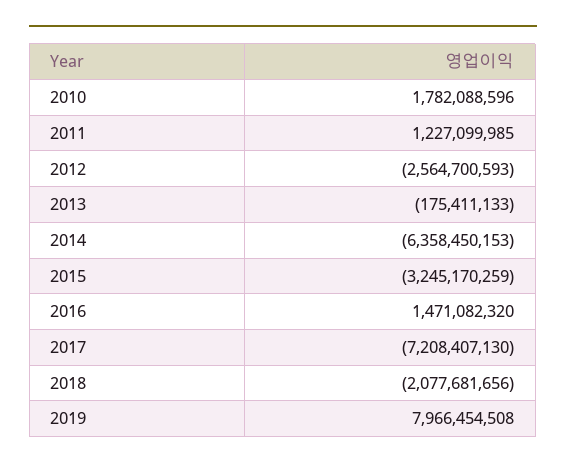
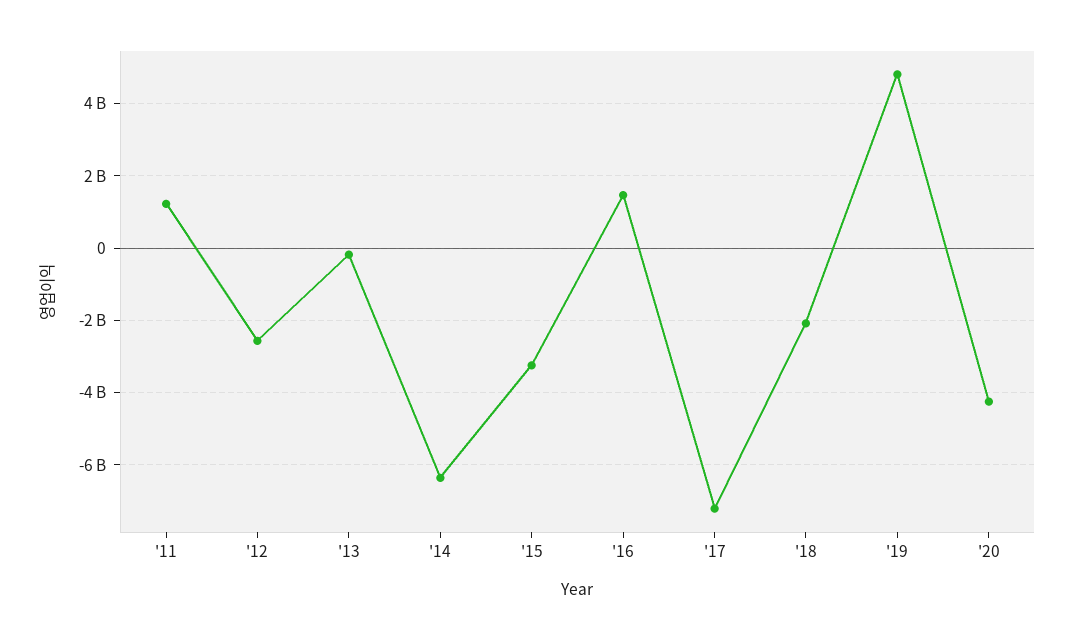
2010: 1782088596 -> none
2019: 7966454508 -> 4800000000
'20: none -> -4200000000

